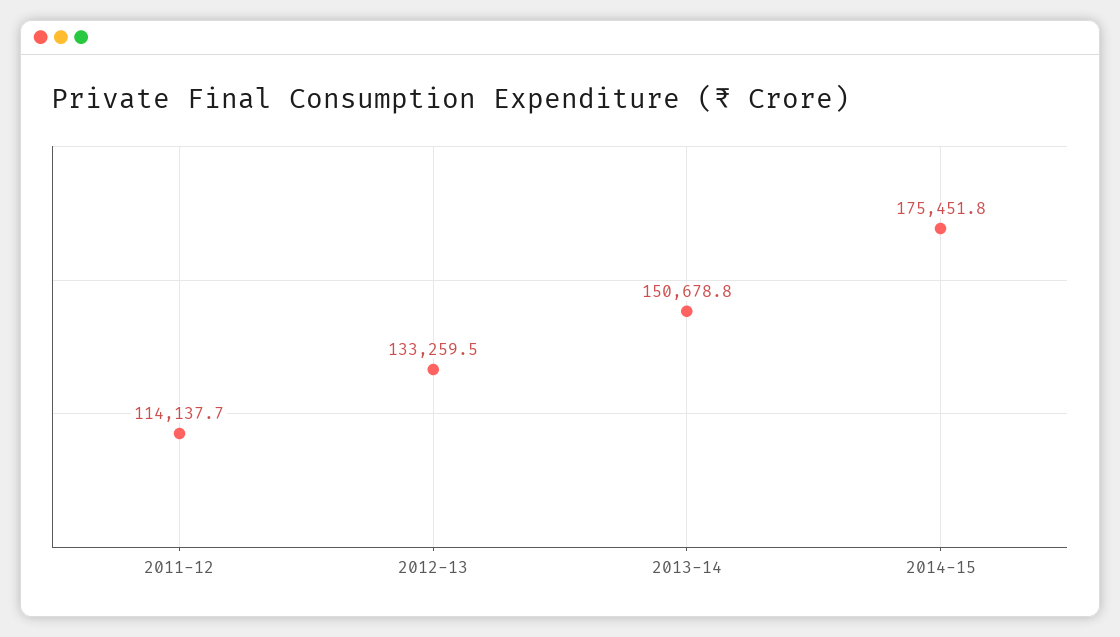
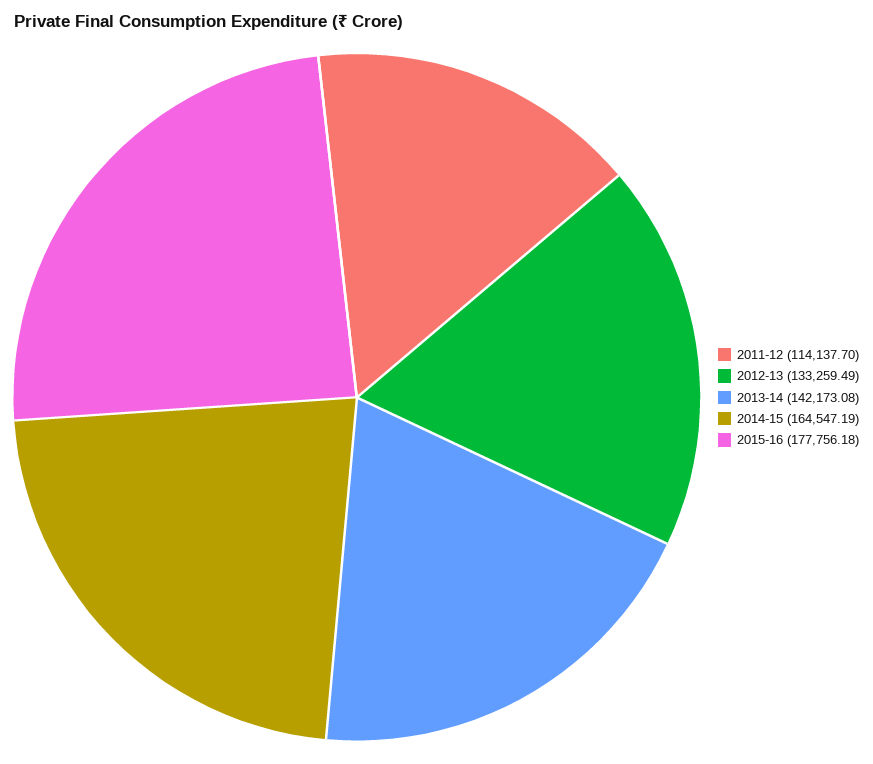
2013-14: 150678.8 -> 142173.08
2014-15: 175451.8 -> 164547.19
2015-16: none -> 177756.18

